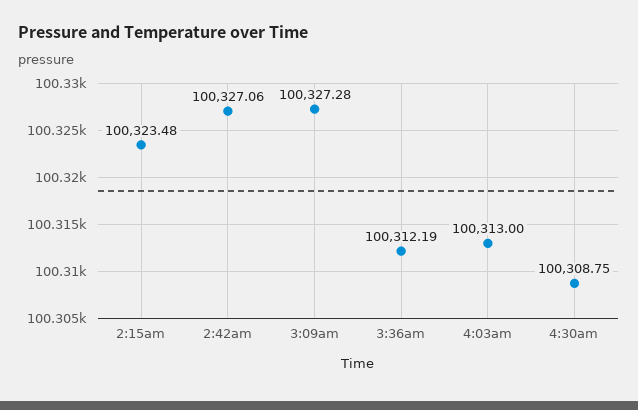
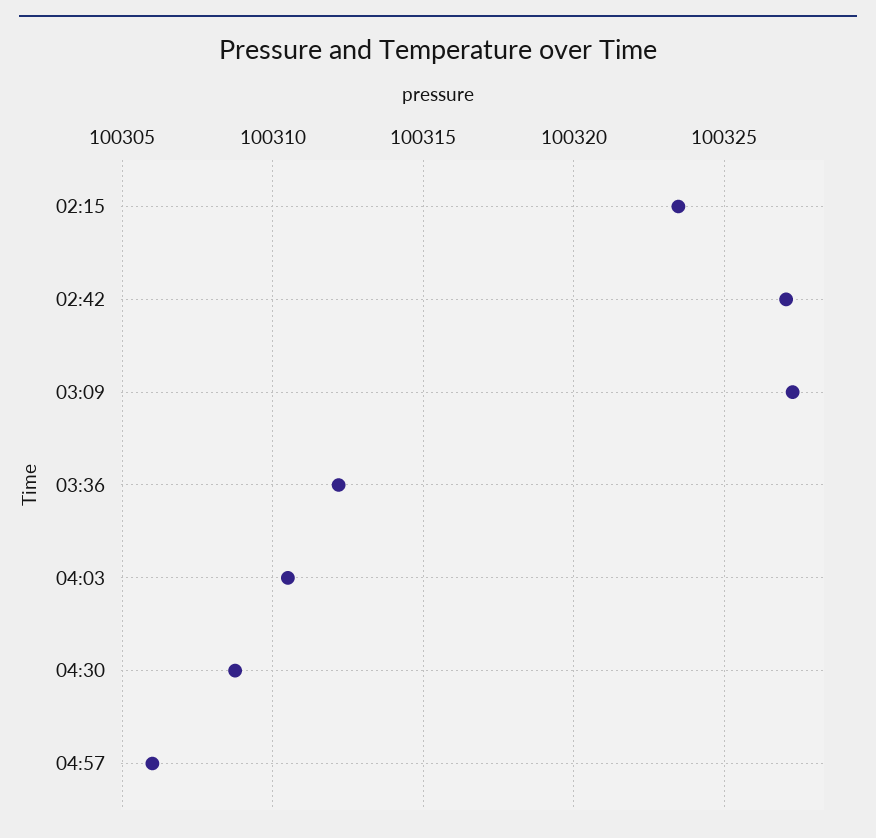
4:03am: 100313 -> 100310.5
04:57: none -> 100306

